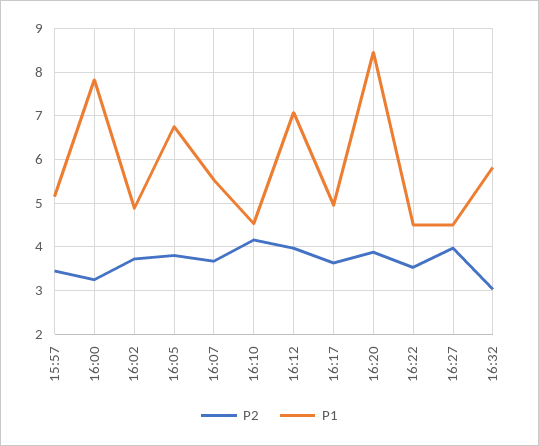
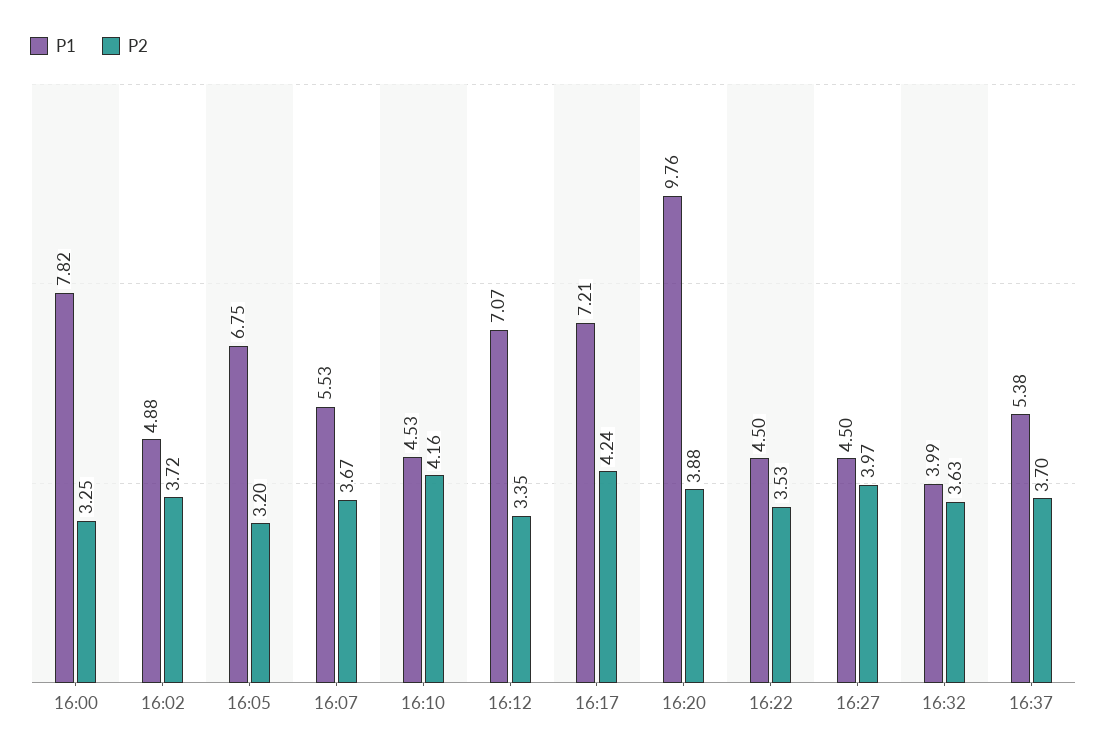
P2, 15:57: 3.4 -> none
P1, 15:57: 5.2 -> none
P2, 16:05: 3.8 -> 3.2
P2, 16:12: 4 -> 3.35
P2, 16:17: 3.6 -> 4.24
P1, 16:17: 5 -> 7.21
P1, 16:20: 8.4 -> 9.76
P2, 16:32: 3 -> 3.63
P1, 16:32: 5.8 -> 3.99
P1, 16:37: none -> 5.38
P2, 16:37: none -> 3.7

